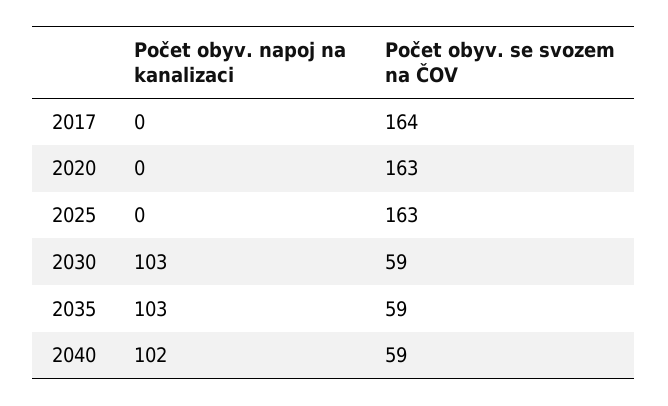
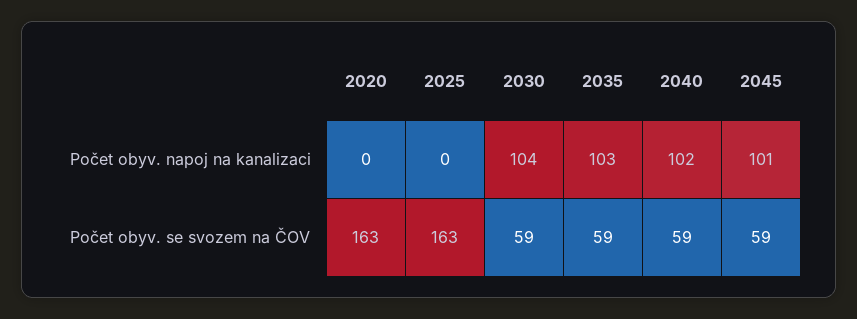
Počet obyv. napoj na kanalizaci, 2017: 0 -> none
Počet obyv. se svozem na ČOV, 2017: 164 -> none
Počet obyv. napoj na kanalizaci, 2030: 103 -> 104
Počet obyv. napoj na kanalizaci, 2045: none -> 101
Počet obyv. se svozem na ČOV, 2045: none -> 59

